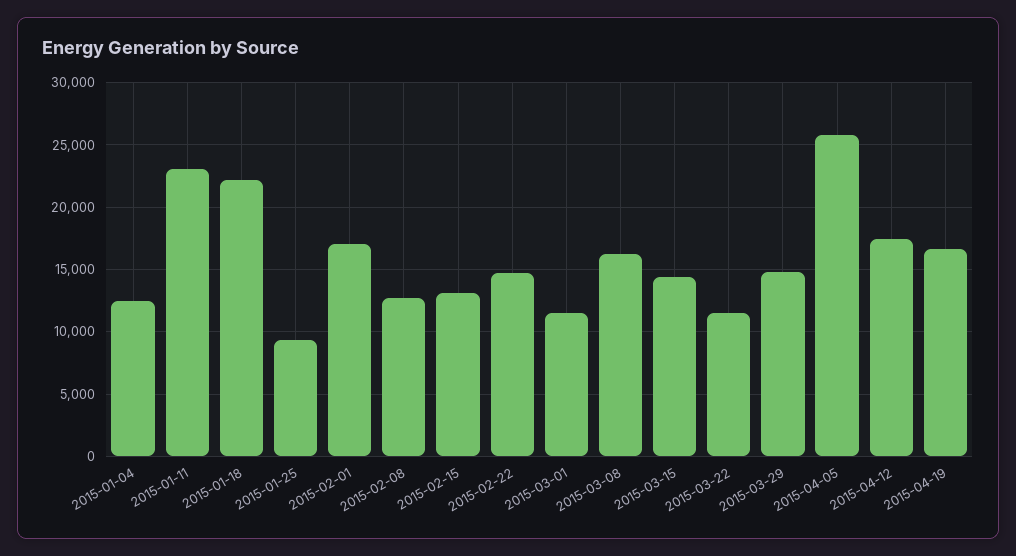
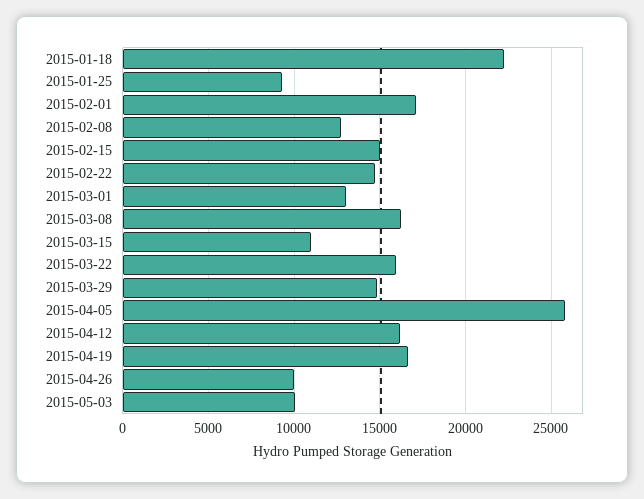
2015-01-04: 12500 -> none
2015-01-11: 23000 -> none
2015-02-15: 13000 -> 15000
2015-03-01: 11500 -> 13000
2015-03-15: 14500 -> 11000
2015-03-22: 11500 -> 16000
2015-04-12: 17500 -> 16000
2015-04-26: none -> 10000
2015-05-03: none -> 10000

